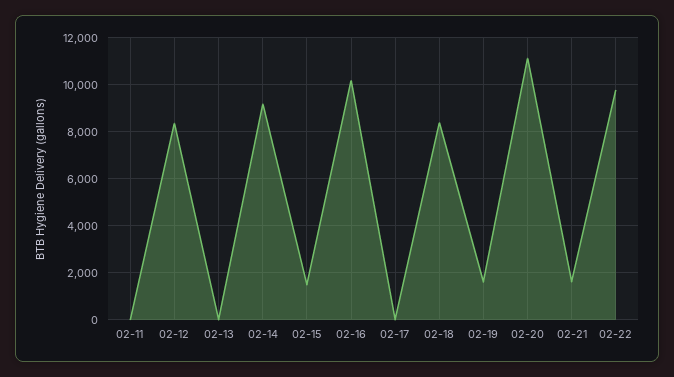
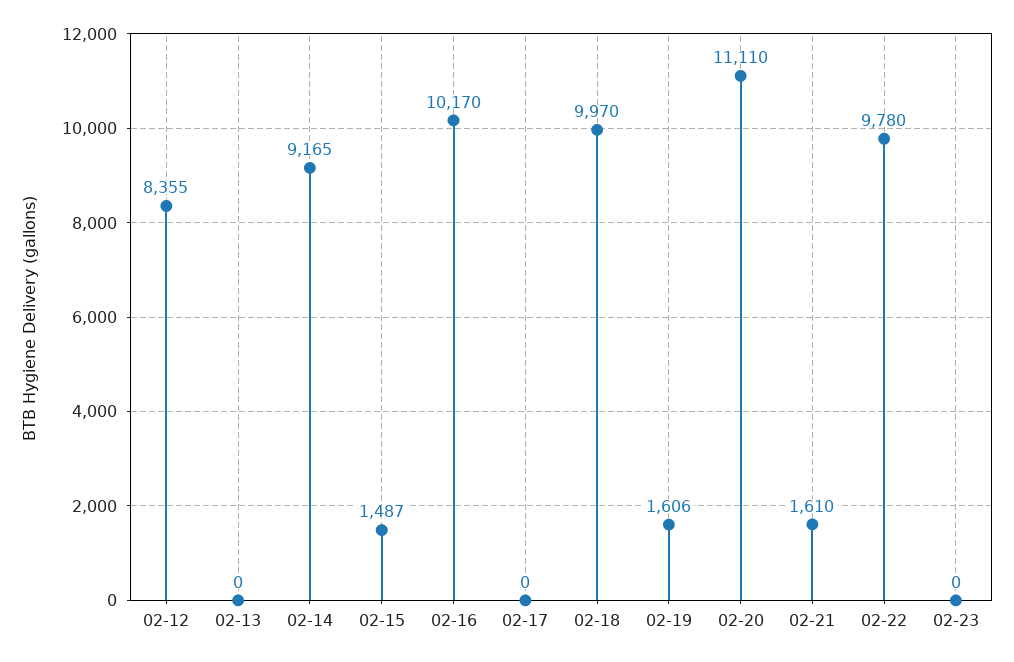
02-11: 0 -> none
02-18: 8500 -> 9970
02-23: none -> 0

